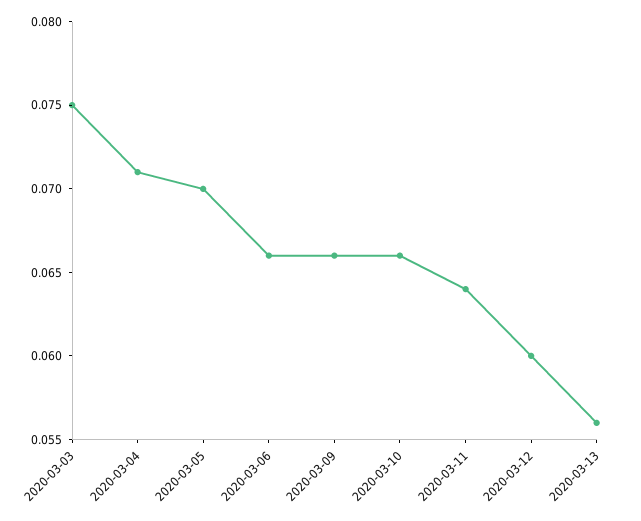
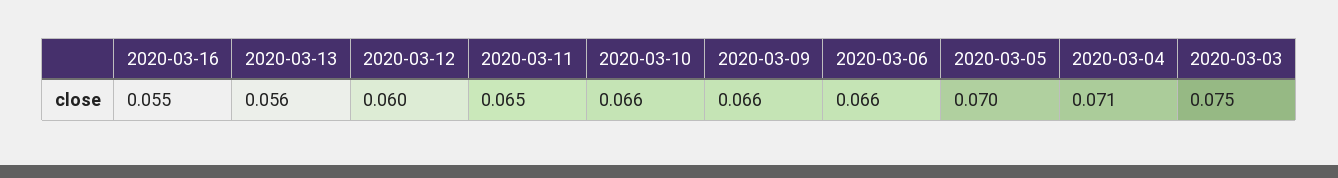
2020-03-11: 0.064 -> 0.065
2020-03-16: none -> 0.055

